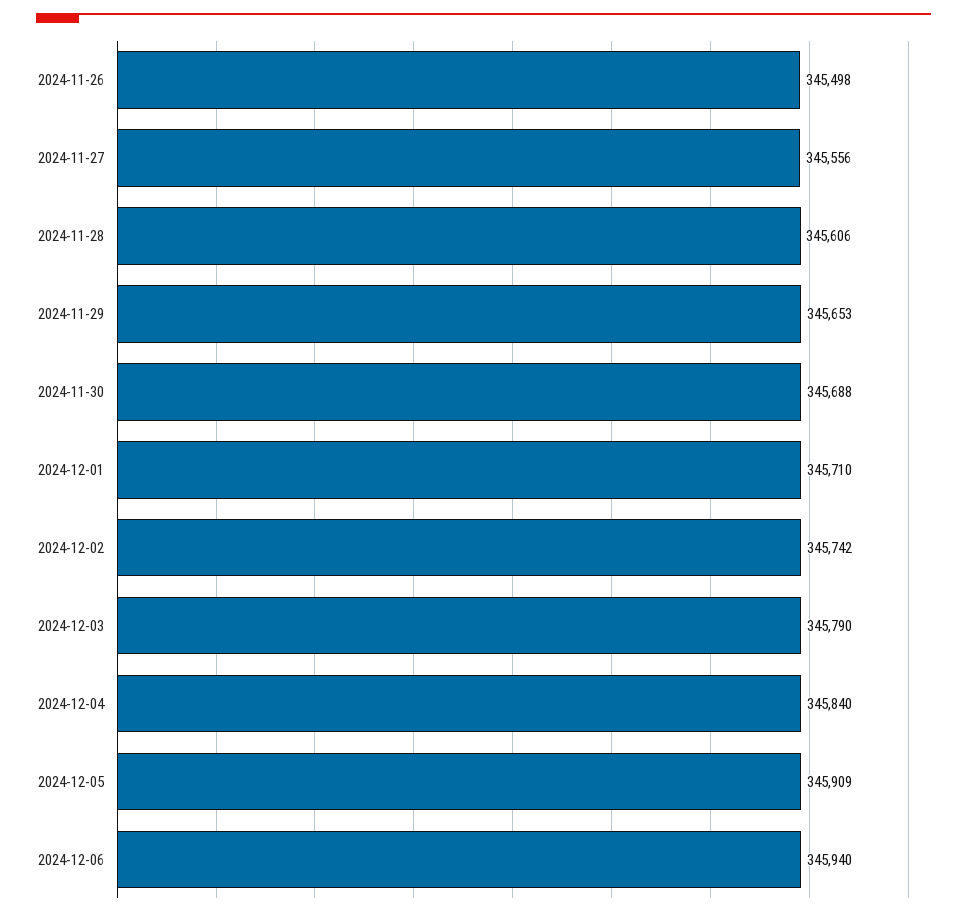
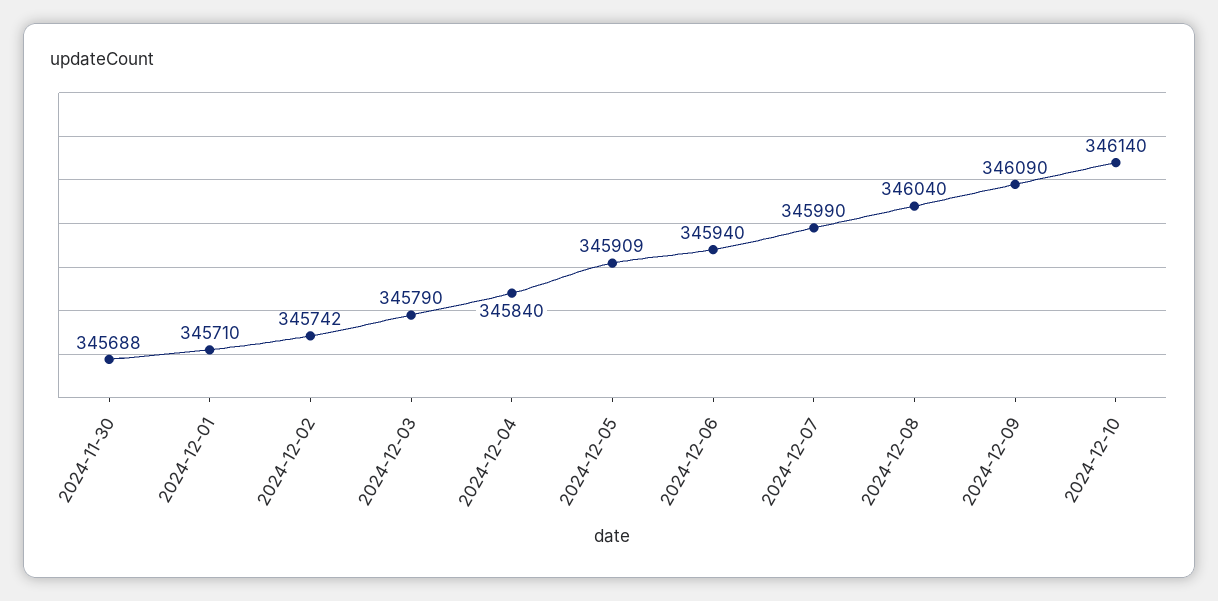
2024-11-26: 345498 -> none
2024-11-27: 345556 -> none
2024-11-28: 345606 -> none
2024-11-29: 345653 -> none
2024-12-07: none -> 345990
2024-12-08: none -> 346040
2024-12-09: none -> 346090
2024-12-10: none -> 346140

